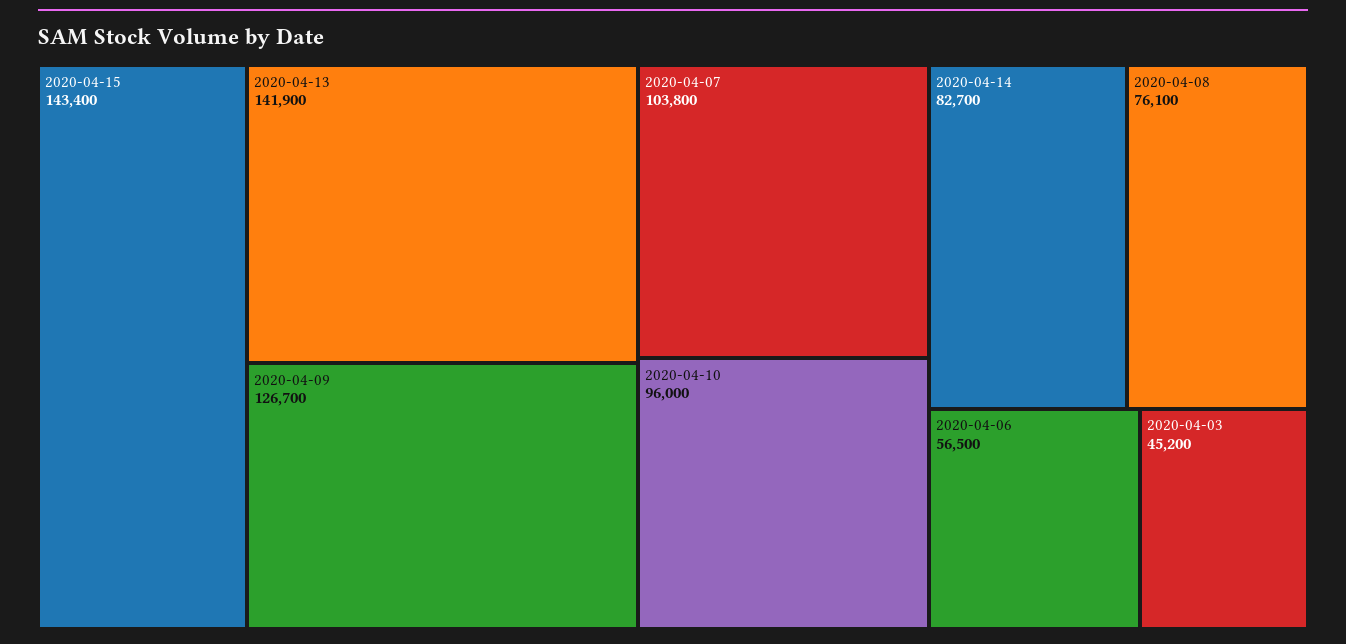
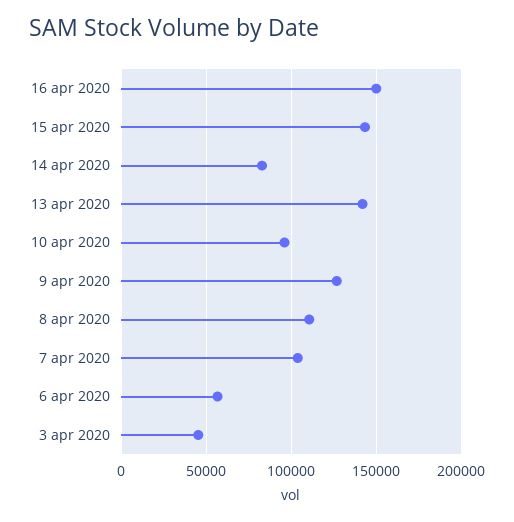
2020-04-08: 76100 -> 110000
16 apr 2020: none -> 150000

